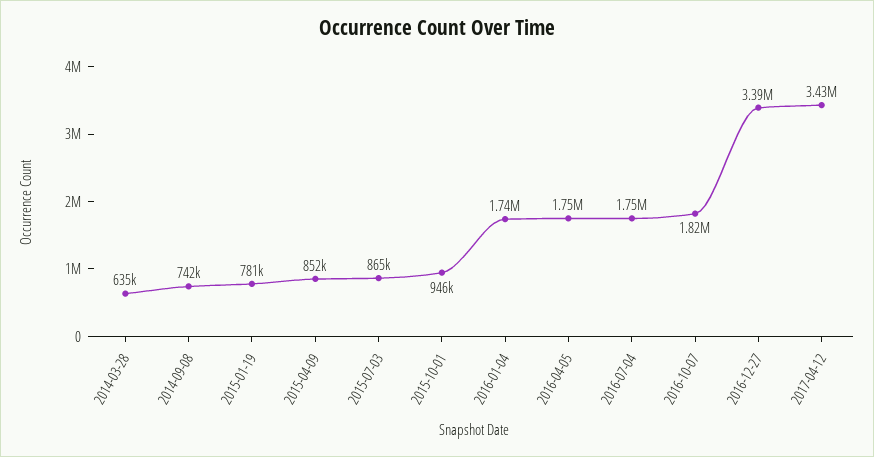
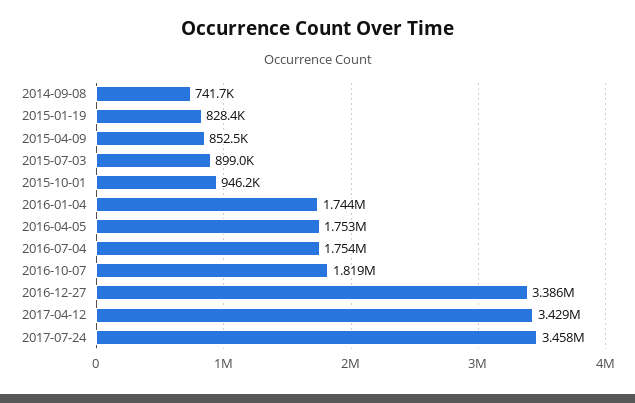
2014-03-28: 635000 -> none
2015-01-19: 781000 -> 828400
2015-07-03: 865000 -> 899000
2017-07-24: none -> 3458000

